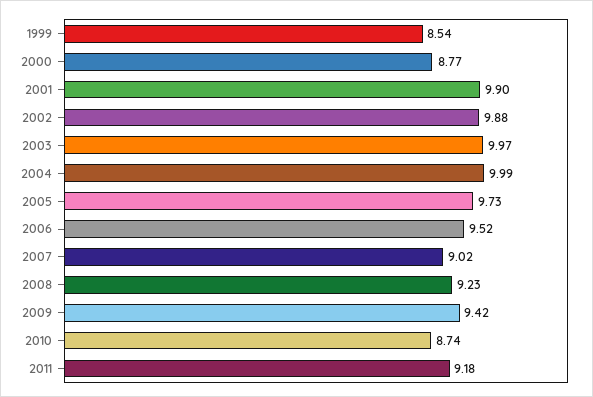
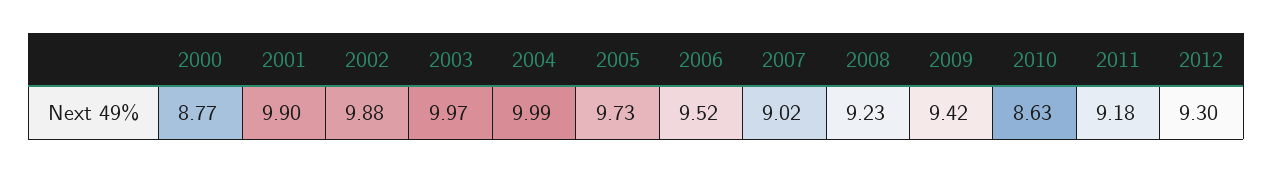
1999: 8.54 -> none
2010: 8.74 -> 8.63
2012: none -> 9.3

